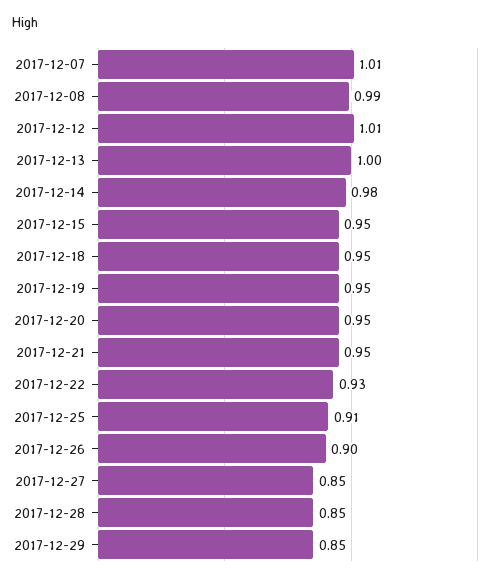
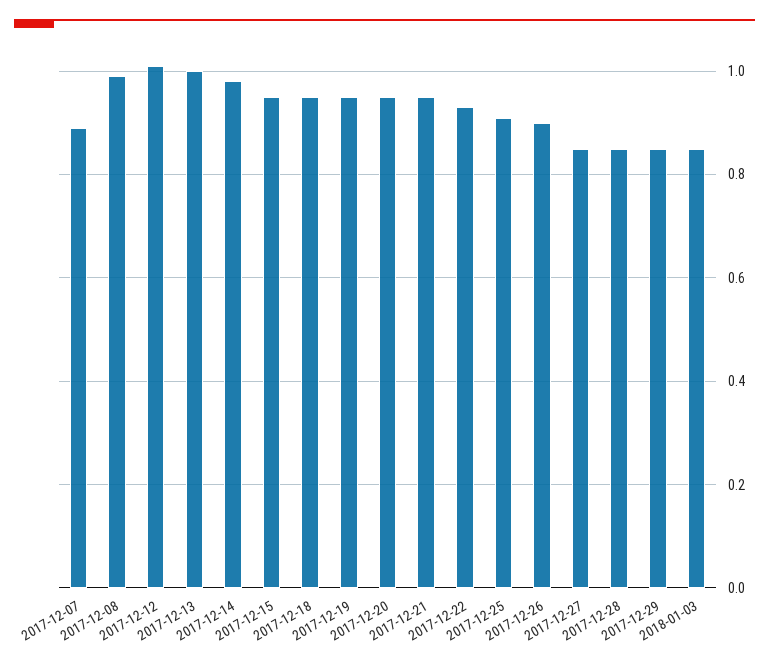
2017-12-07: 1.01 -> 0.9
2018-01-03: none -> 0.85

